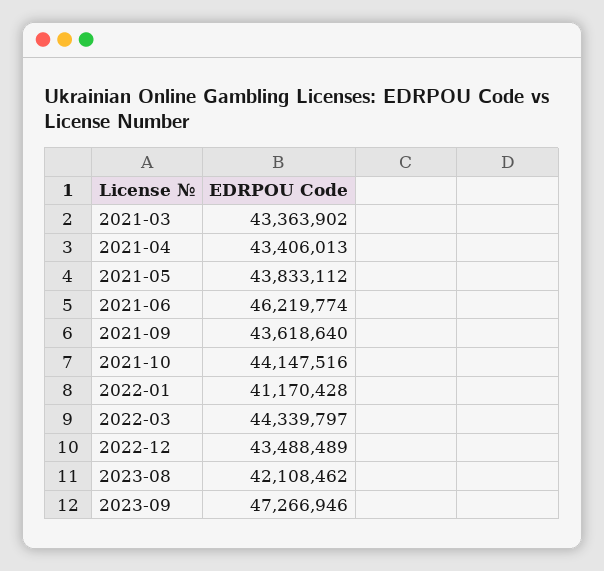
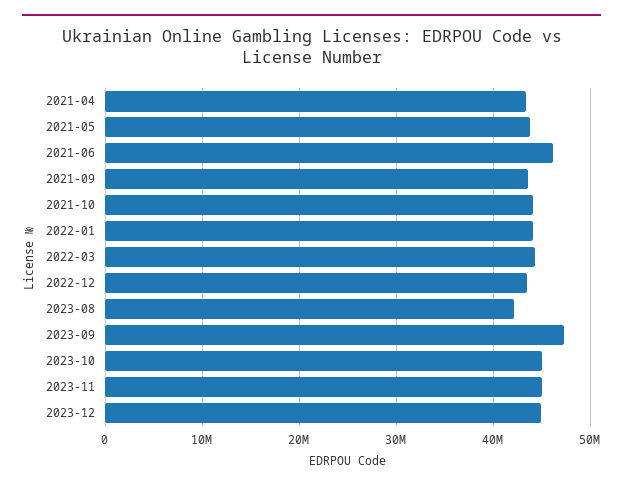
2021-03: 43363902 -> none
2022-01: 41170428 -> 44000000
2023-10: none -> 45000000
2023-11: none -> 45000000
2023-12: none -> 45000000

